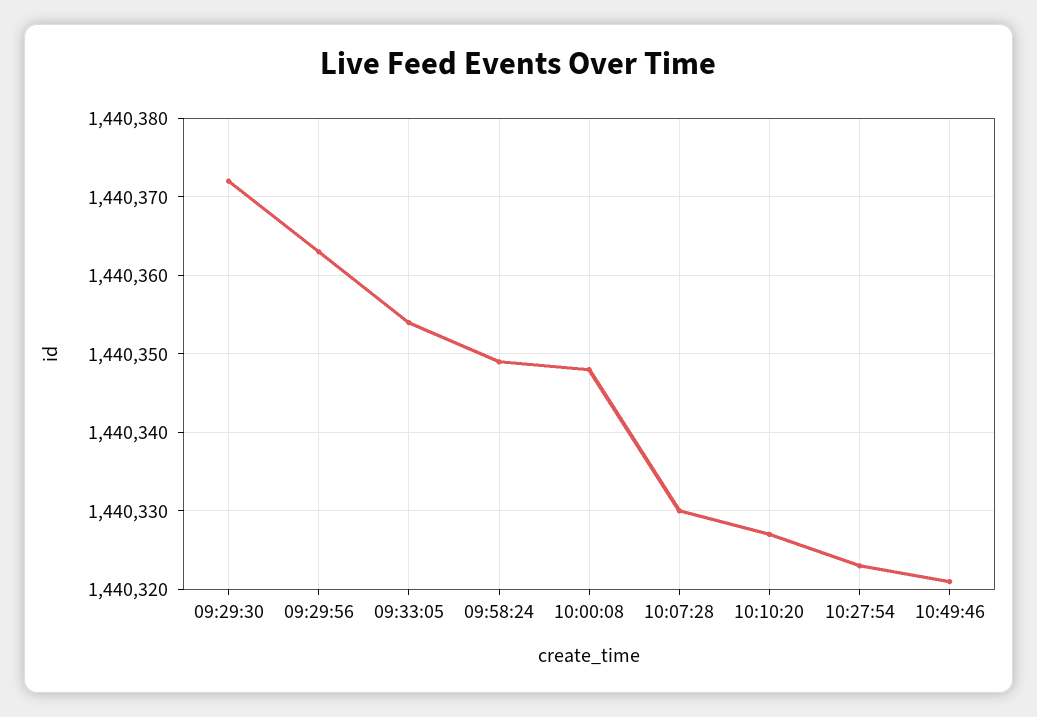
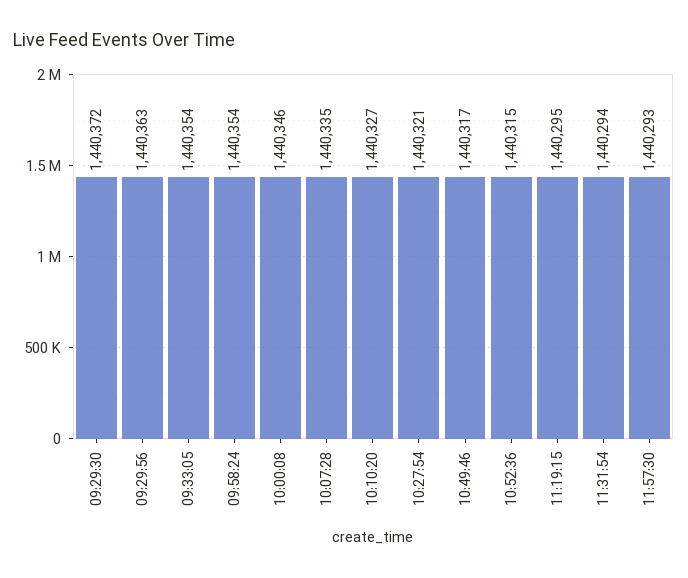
09:58:24: 1440349 -> 1440354
10:00:08: 1440348 -> 1440346
10:07:28: 1440330 -> 1440335
10:27:54: 1440323 -> 1440321
10:49:46: 1440321 -> 1440317
10:52:36: none -> 1440315
11:19:15: none -> 1440295
11:31:54: none -> 1440294
11:57:30: none -> 1440293

